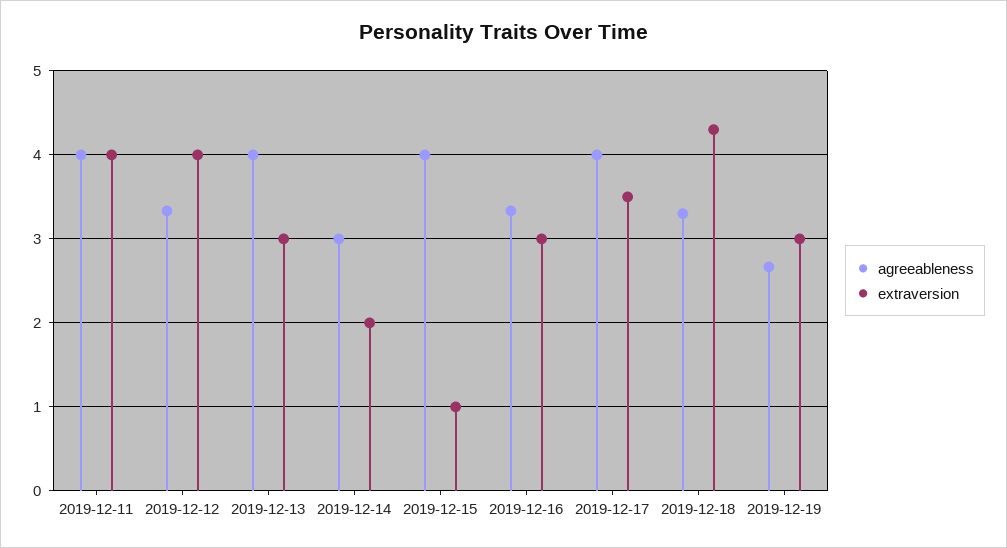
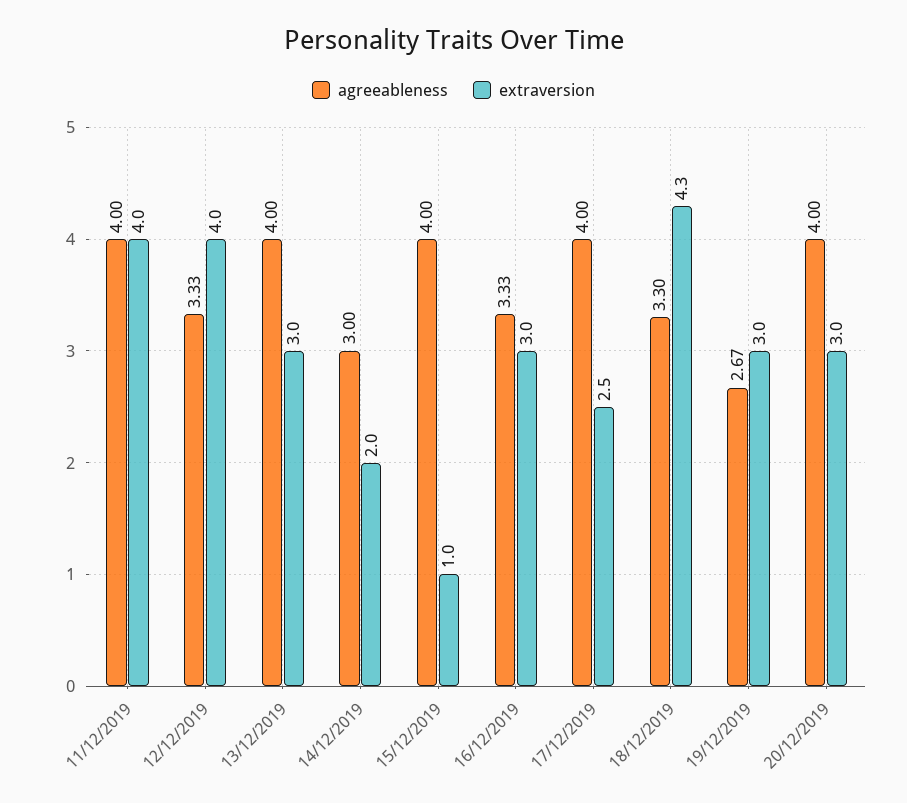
extraversion, 2019-12-17: 3.5 -> 2.5
agreeableness, 20/12/2019: none -> 4
extraversion, 20/12/2019: none -> 3

